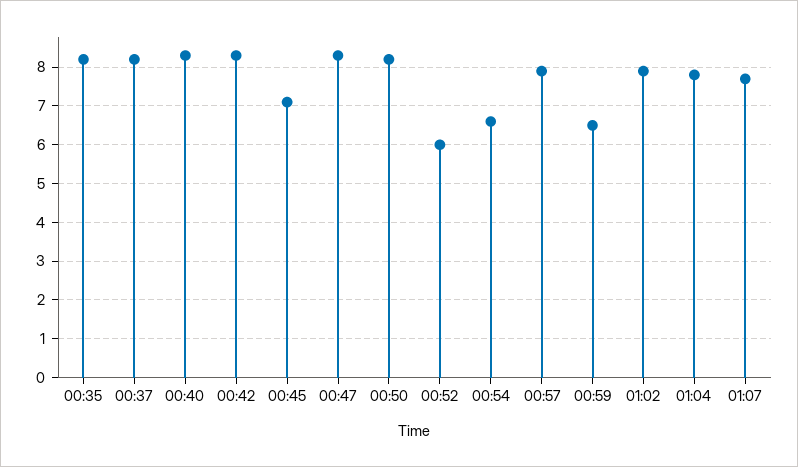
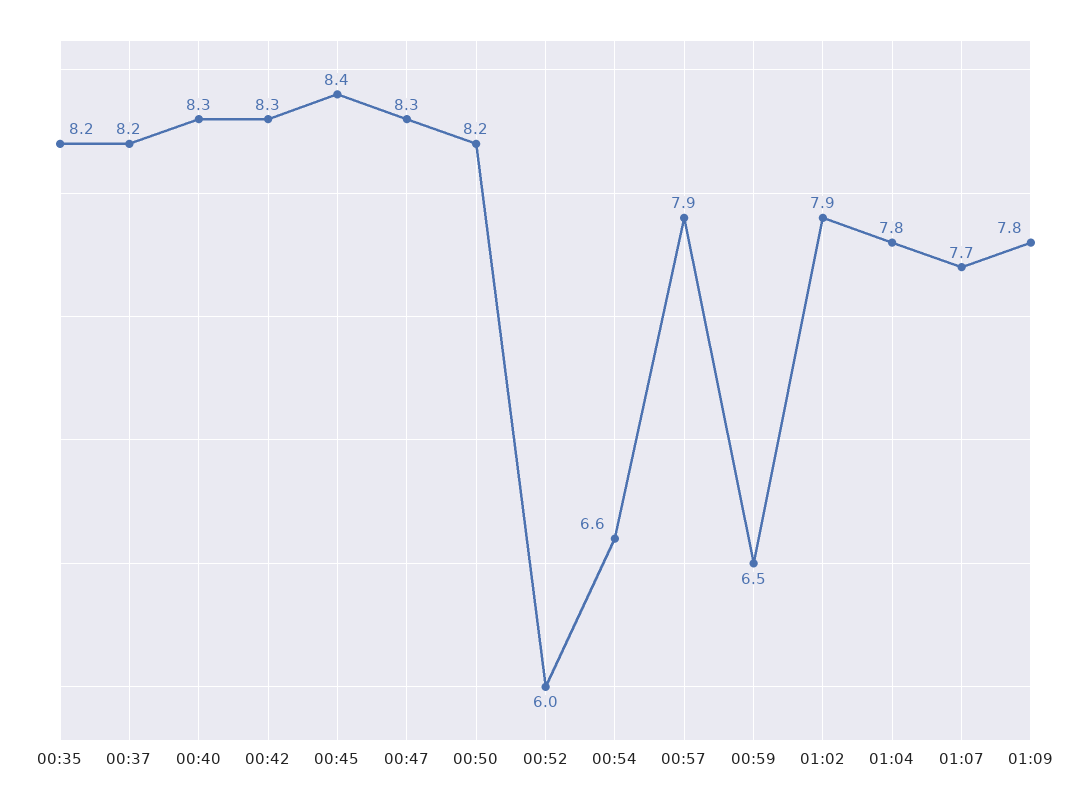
00:45: 7 -> 8.4
01:09: none -> 7.8

